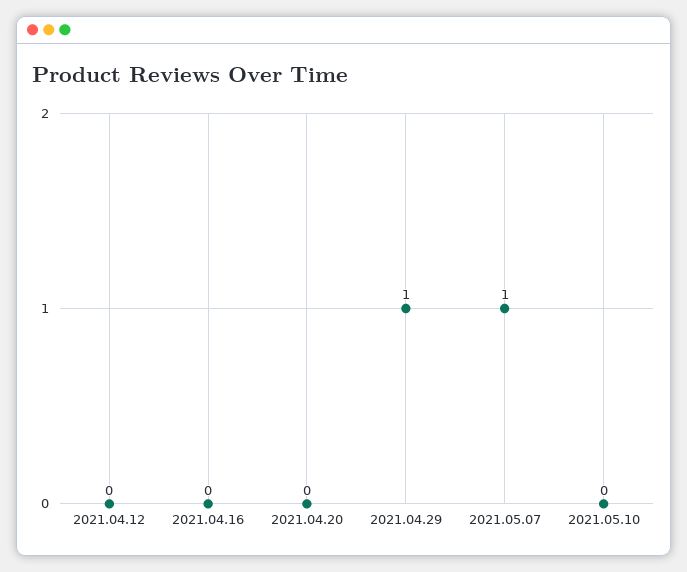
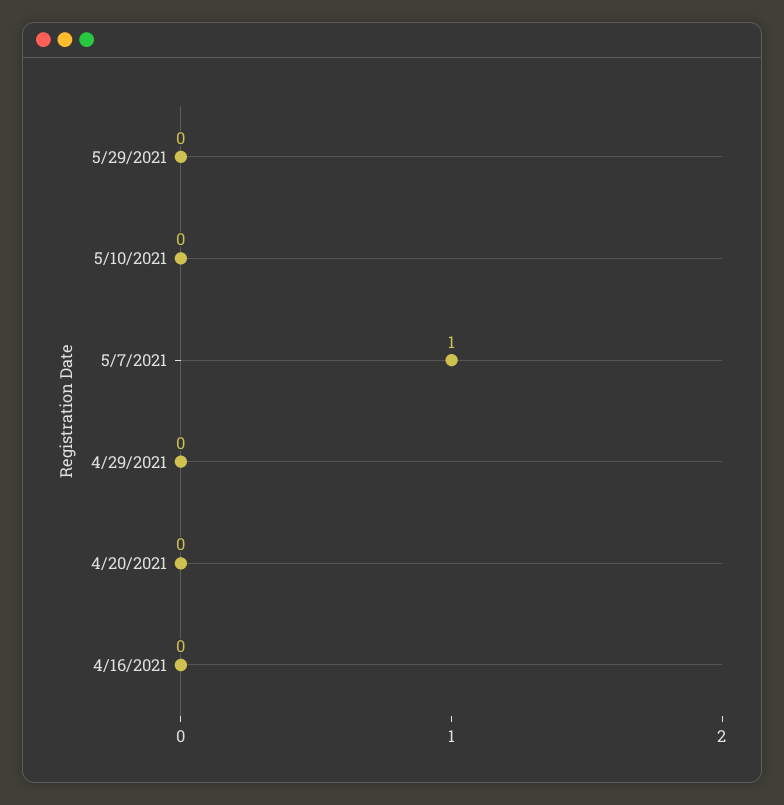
2021.04.12: 0 -> none
2021.04.29: 1 -> 0
5/29/2021: none -> 0

